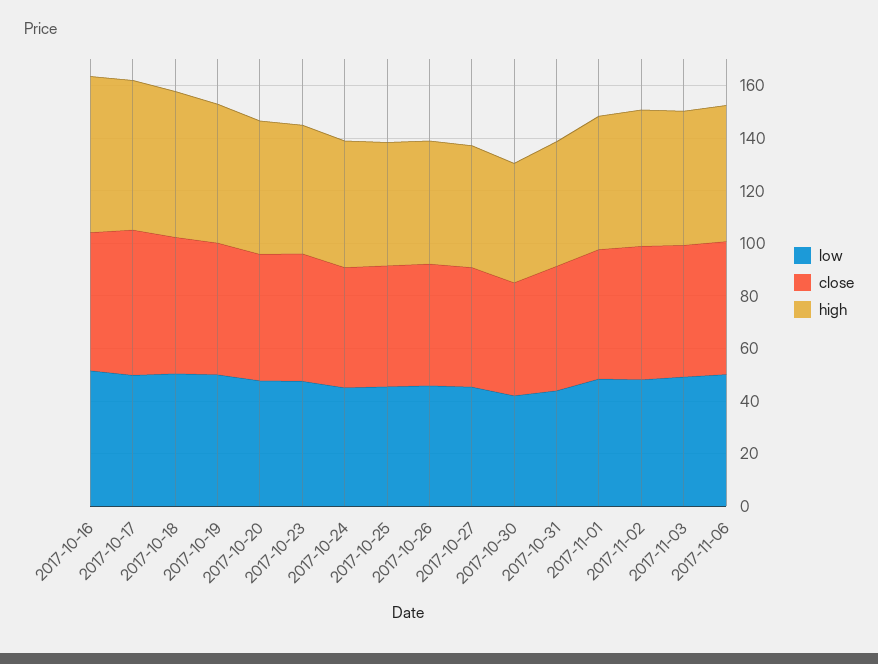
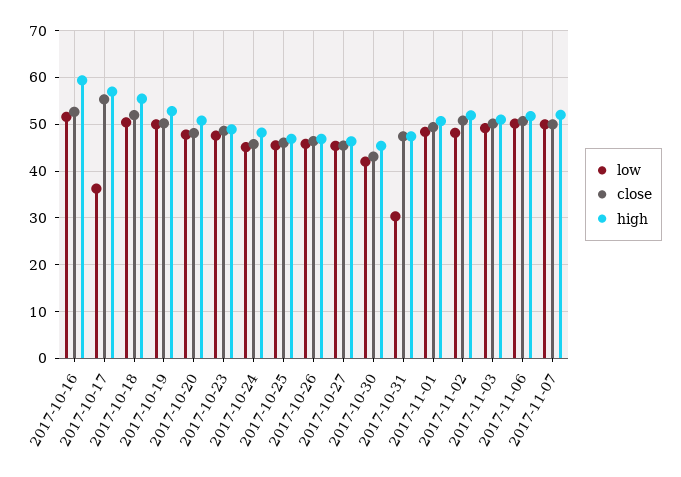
low, 2017-10-17: 50 -> 36
low, 2017-10-31: 45 -> 30
low, 2017-11-07: none -> 50
close, 2017-11-07: none -> 50
high, 2017-11-07: none -> 52

